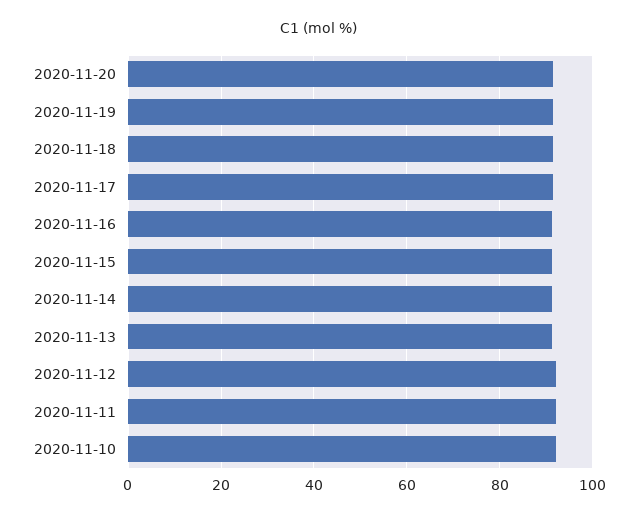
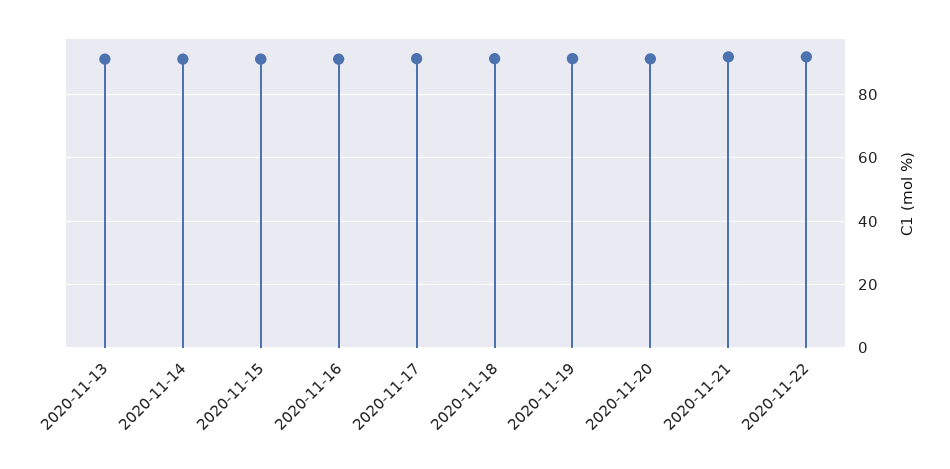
2020-11-12: 92 -> none
2020-11-11: 92 -> none
2020-11-10: 92 -> none
2020-11-21: none -> 92
2020-11-22: none -> 92

